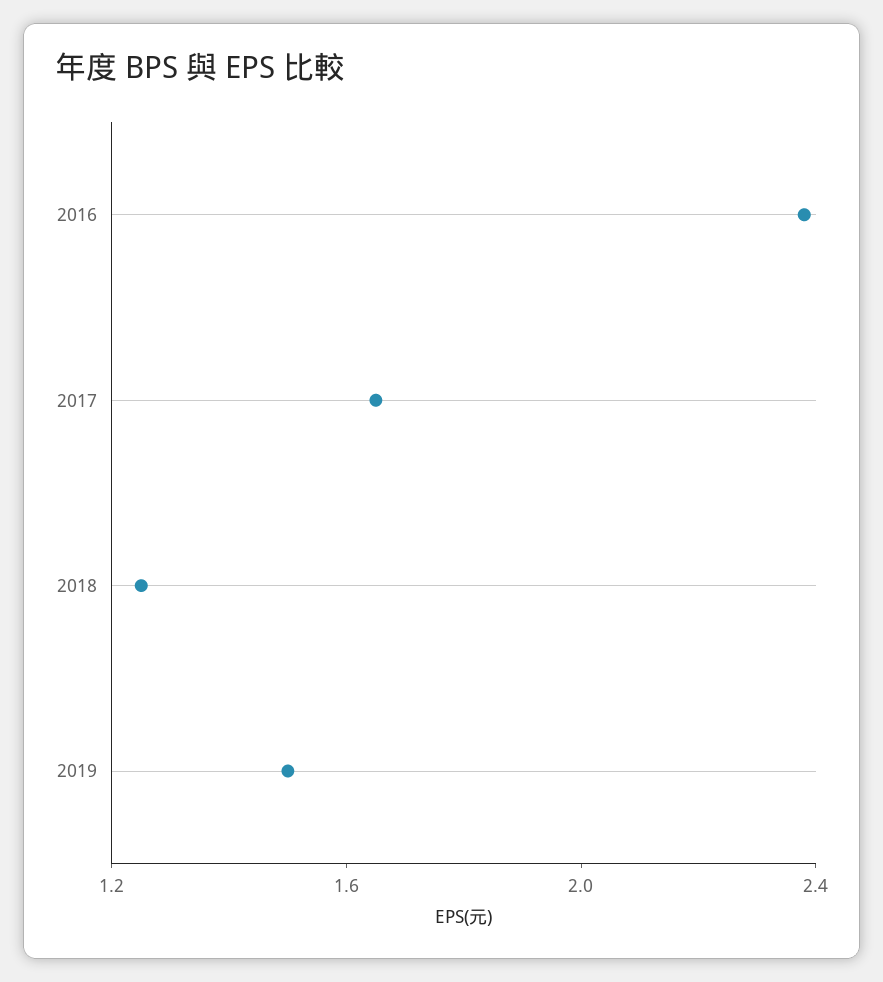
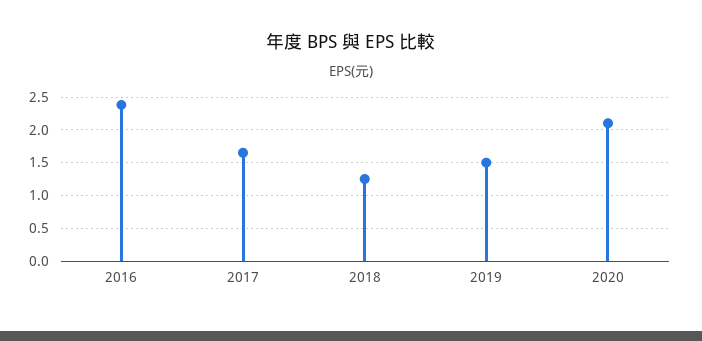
2020: none -> 2.1

